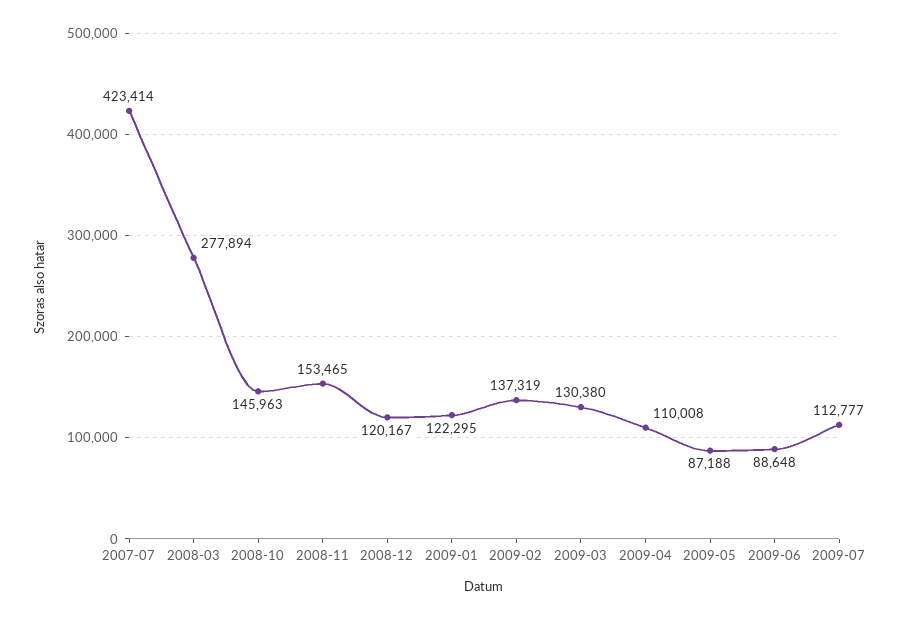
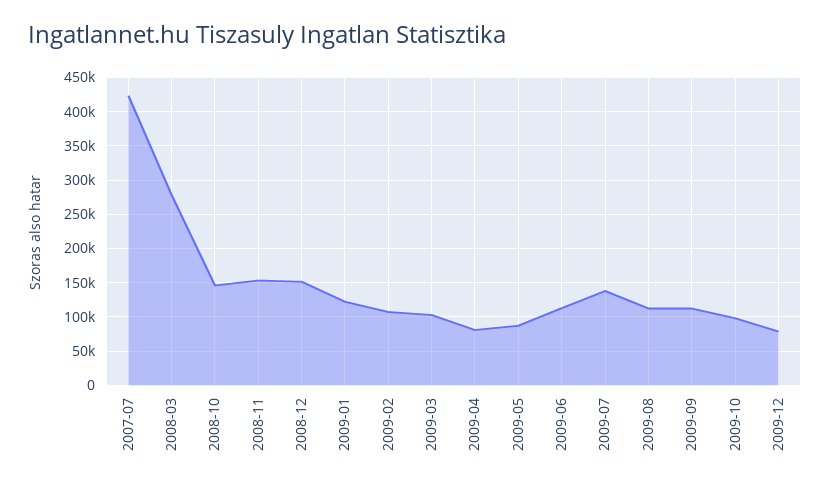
2008-12: 120167 -> 150000
2009-02: 137319 -> 110000
2009-03: 130380 -> 100000
2009-04: 110008 -> 80000
2009-06: 88648 -> 110000
2009-07: 112777 -> 140000
2009-08: none -> 110000
2009-09: none -> 110000
2009-10: none -> 100000
2009-12: none -> 80000

